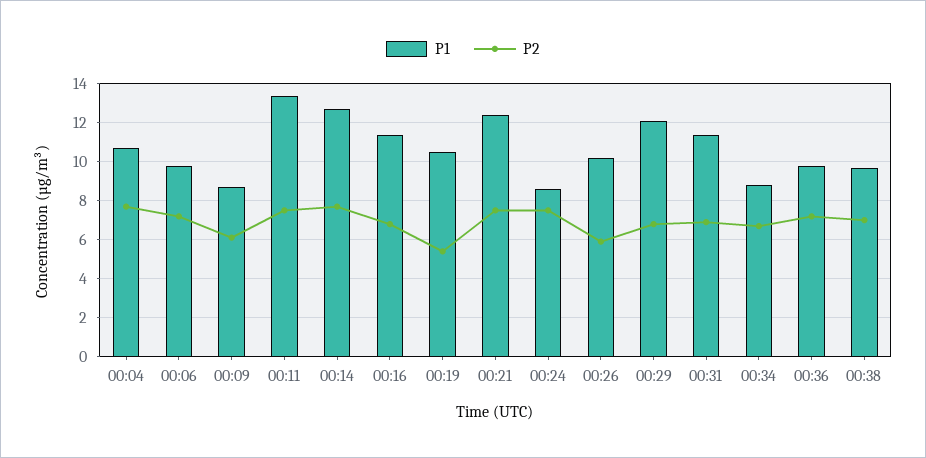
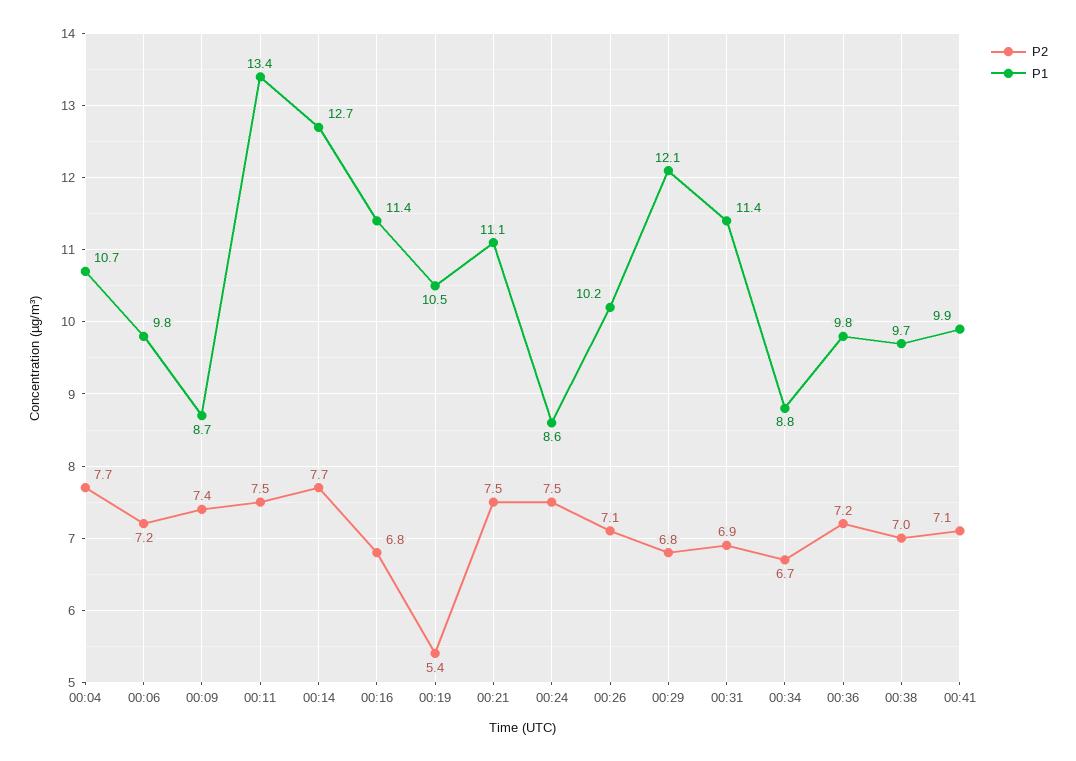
P2, 00:09: 6 -> 7.4
P1, 00:21: 12.5 -> 11.1
P2, 00:26: 6 -> 7.1
P2, 00:41: none -> 7.1
P1, 00:41: none -> 9.9

